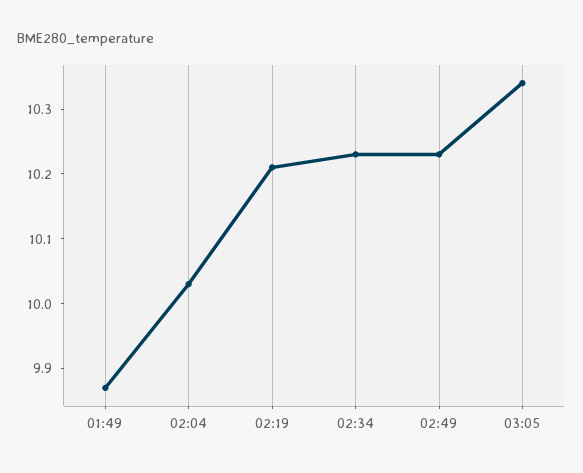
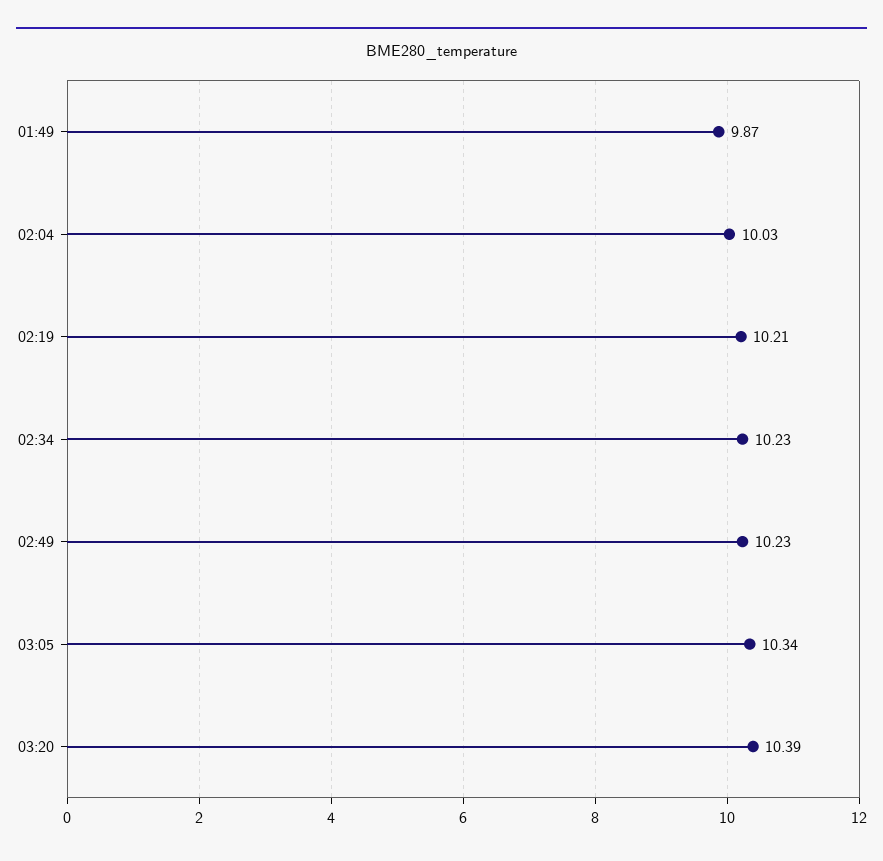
03:20: none -> 10.39

